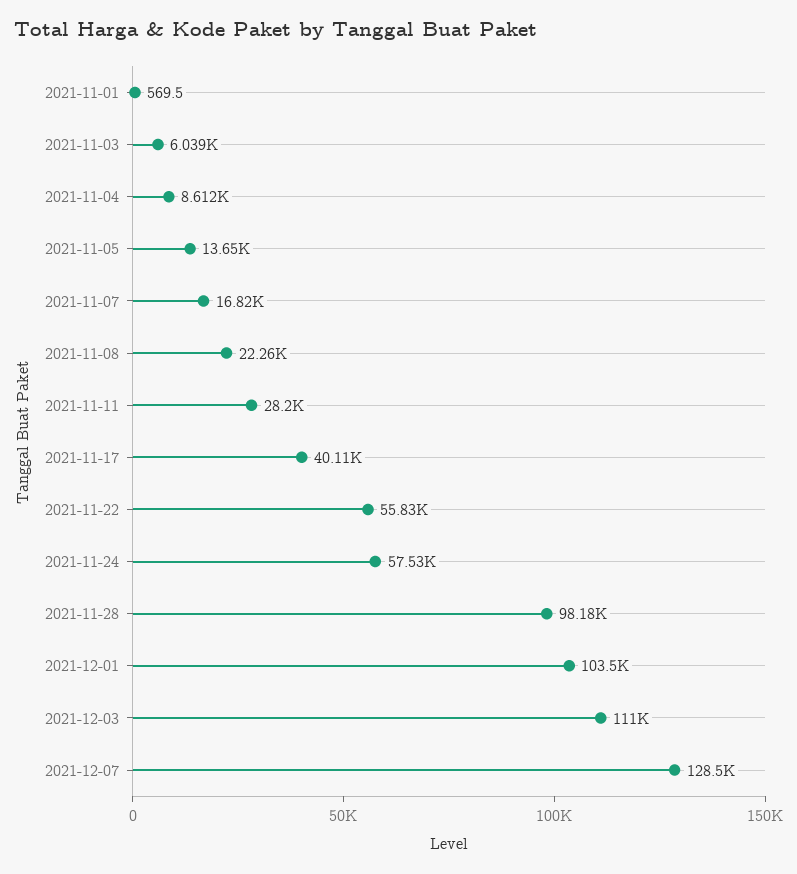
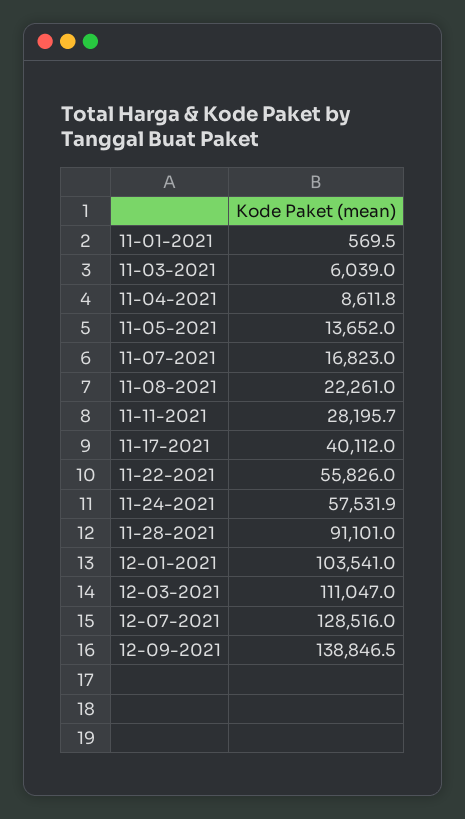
2021-11-28: 98180 -> 91101
12-09-2021: none -> 138846.5

